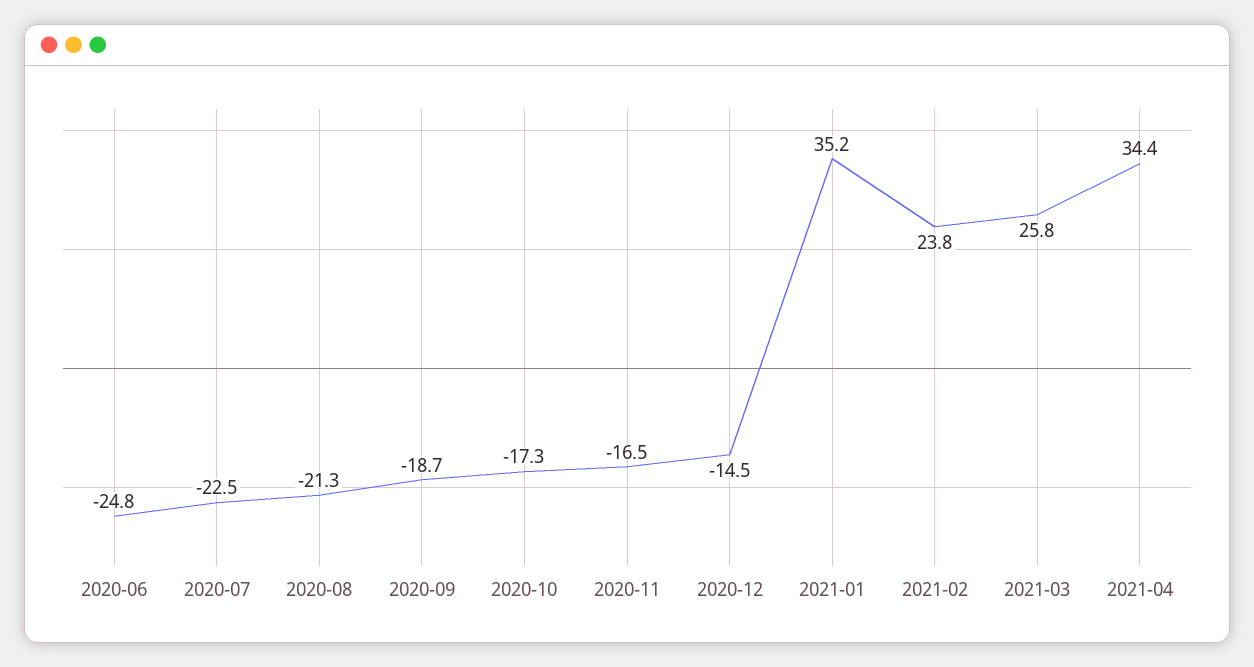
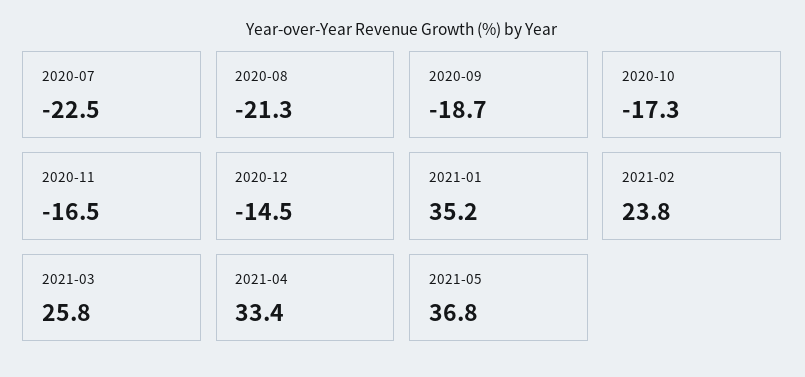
2020-06: -24.8 -> none
2021-04: 34.4 -> 33.4
2021-05: none -> 36.8

